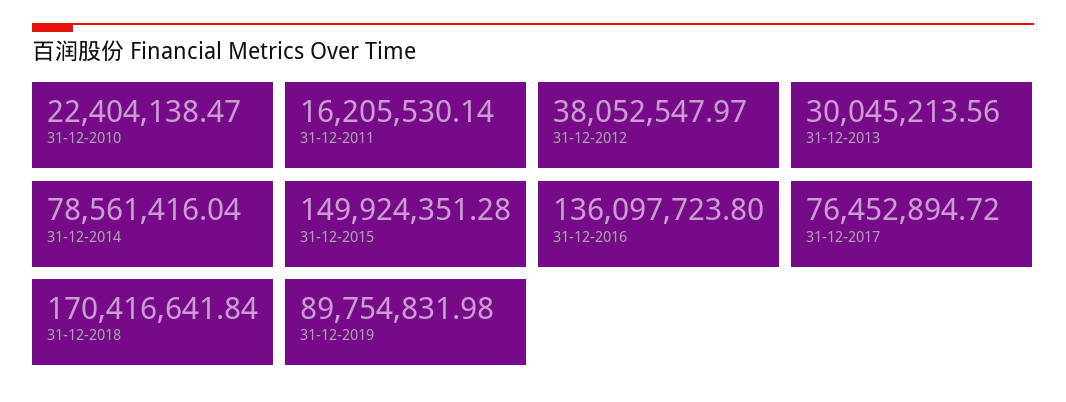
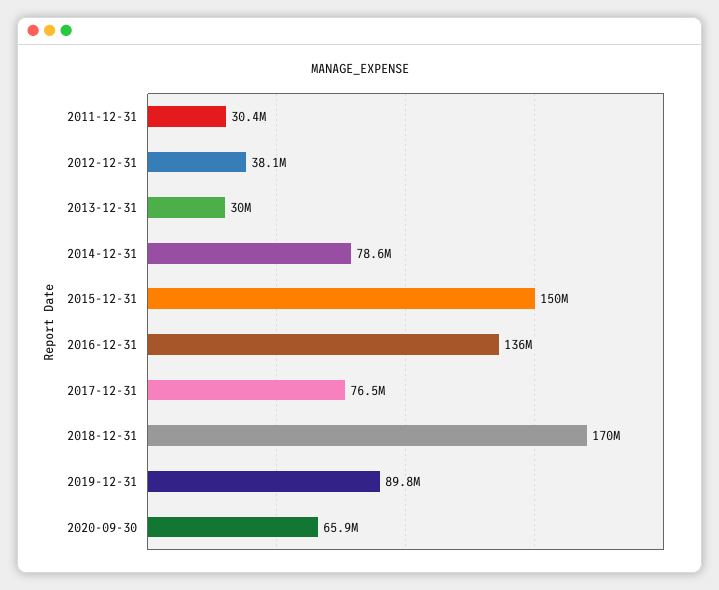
31-12-2010: 22404138.47 -> none
31-12-2011: 16205530.14 -> 30400000
2020-09-30: none -> 65900000

